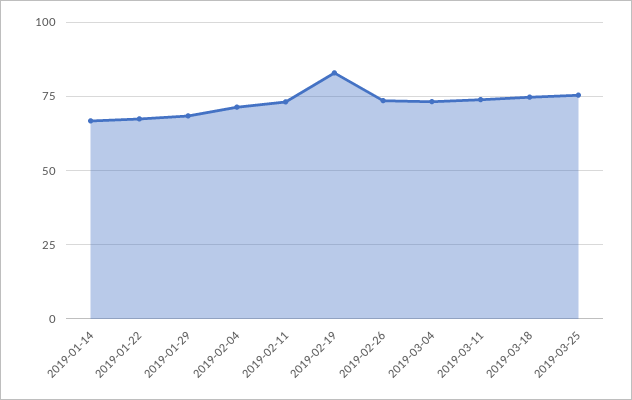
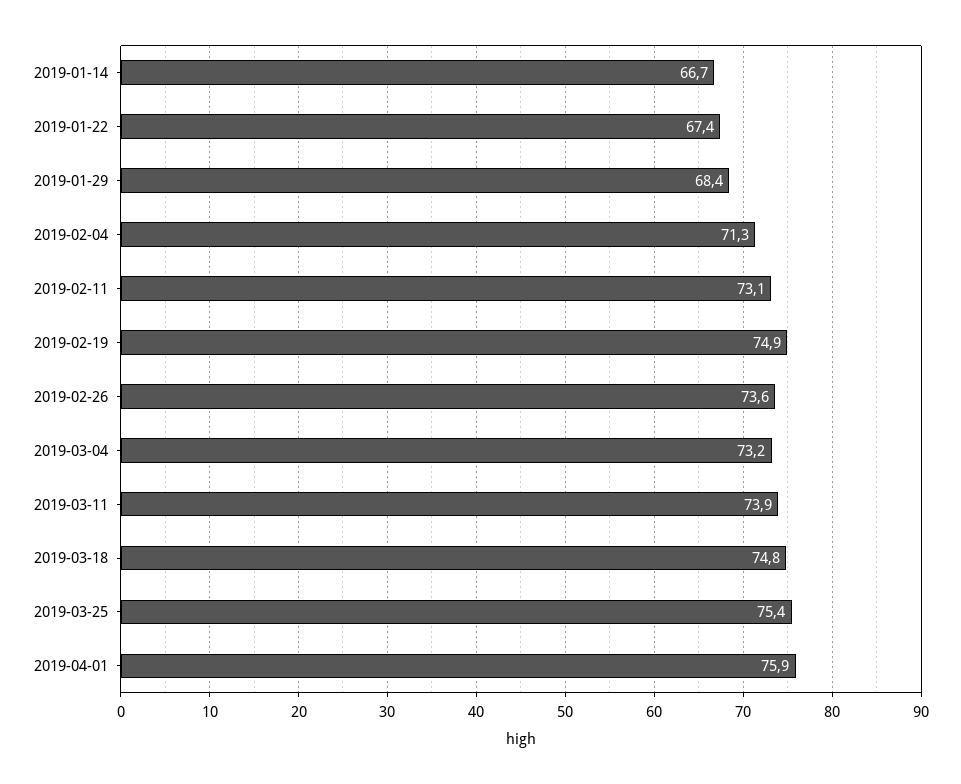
2019-02-19: 82.5 -> 74.9
2019-04-01: none -> 75.9

